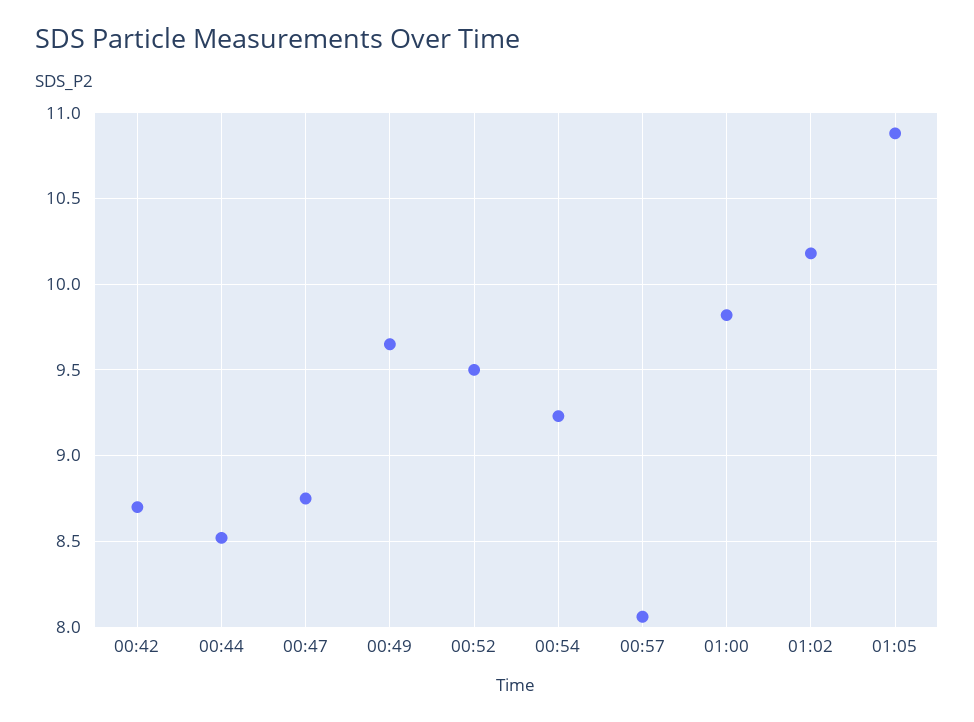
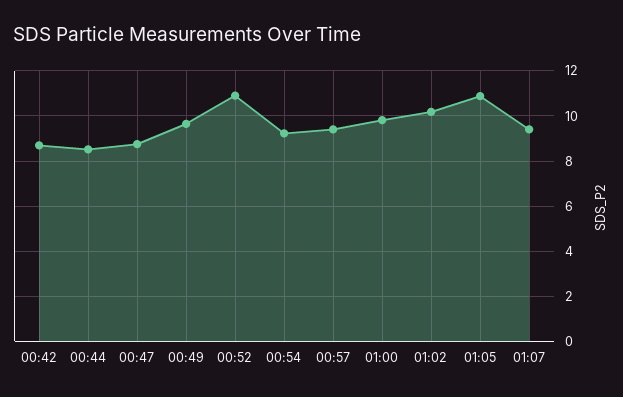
00:52: 9.5 -> 11
00:57: 8.05 -> 9.5
01:07: none -> 9.5

